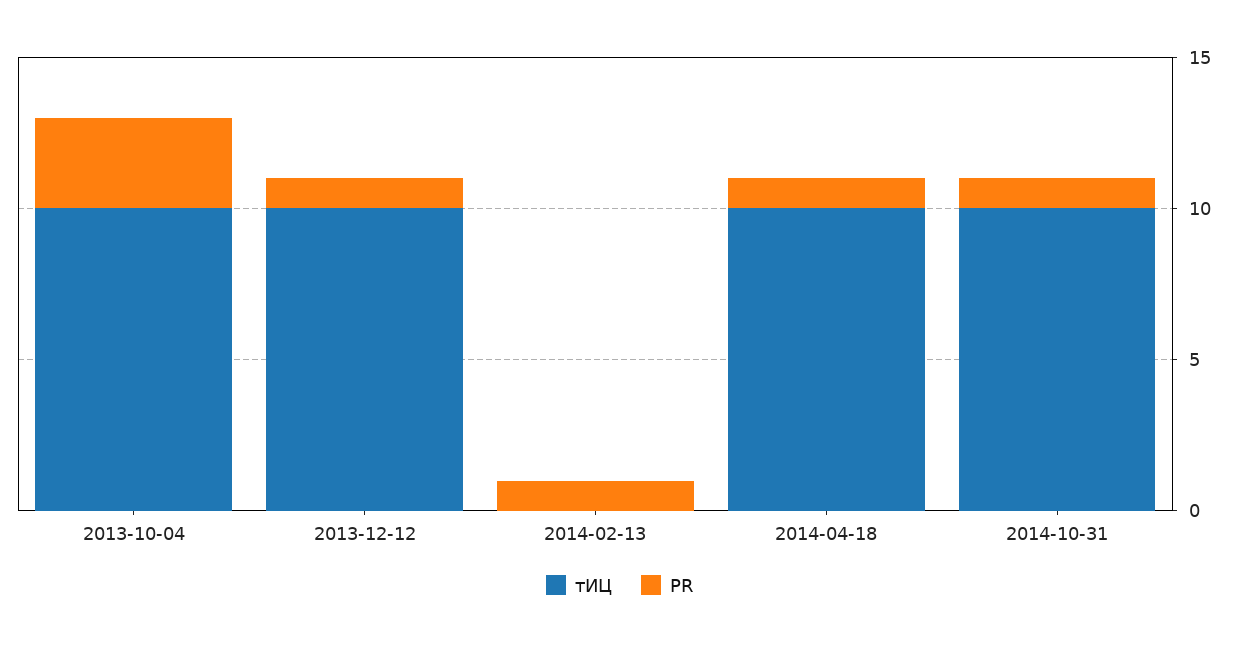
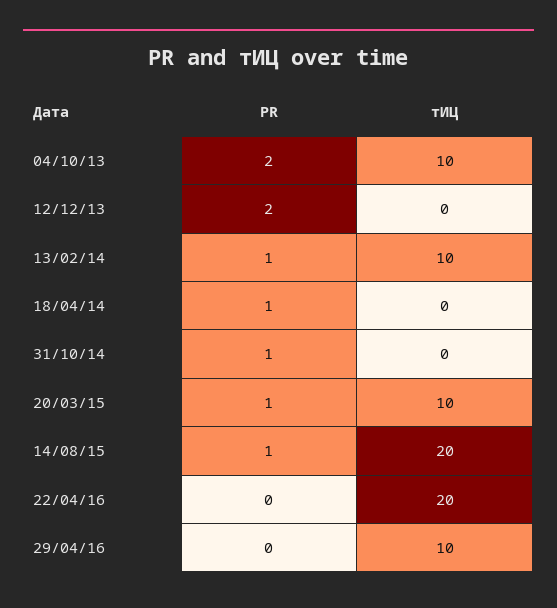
PR, 2013-10-04: 3 -> 2
тИЦ, 2013-12-12: 10 -> 0
PR, 2013-12-12: 1 -> 2
тИЦ, 2014-02-13: 0 -> 10
тИЦ, 2014-04-18: 10 -> 0
тИЦ, 2014-10-31: 10 -> 0
PR, 20/03/15: none -> 1
тИЦ, 20/03/15: none -> 10
PR, 14/08/15: none -> 1
тИЦ, 14/08/15: none -> 20
PR, 22/04/16: none -> 0
тИЦ, 22/04/16: none -> 20
PR, 29/04/16: none -> 0
тИЦ, 29/04/16: none -> 10

